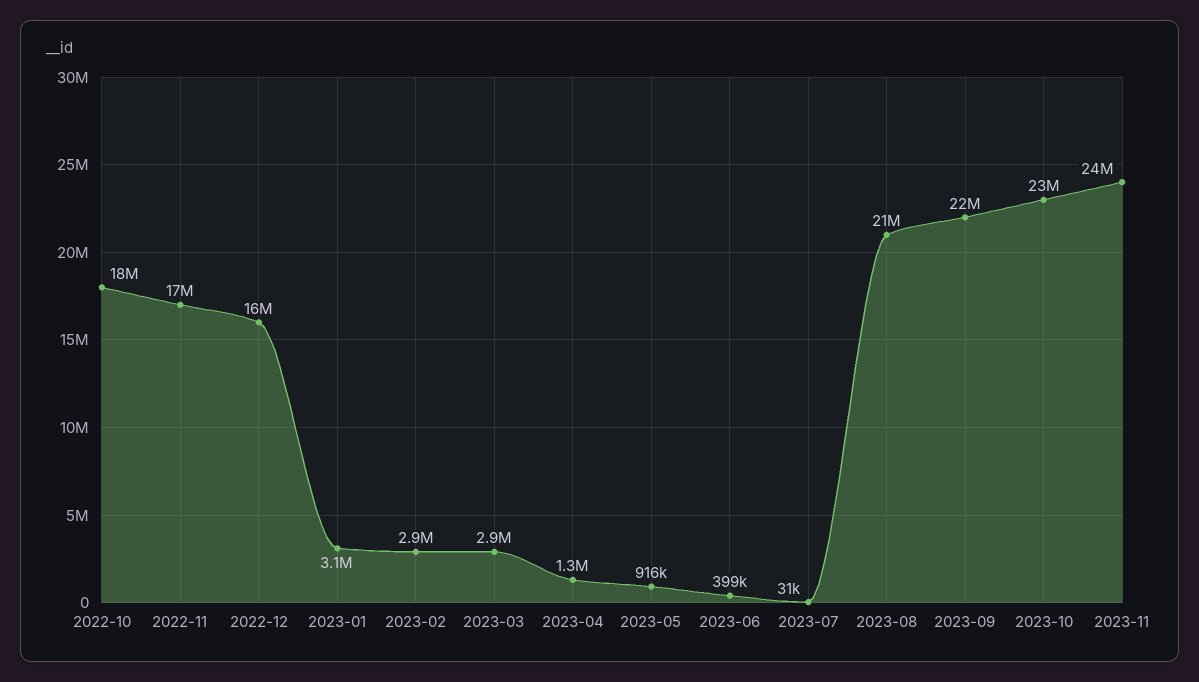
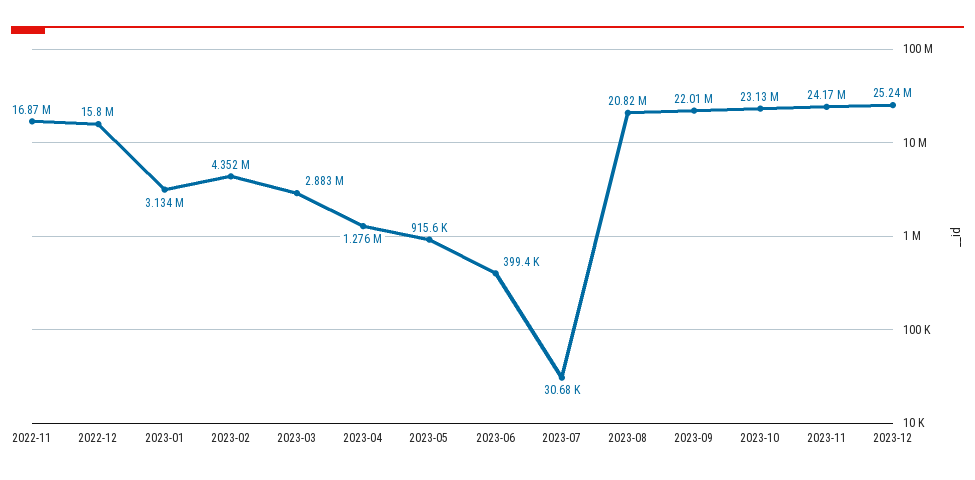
2022-10: 18000000 -> none
2023-02: 2900000 -> 4352000
2023-12: none -> 25240000

